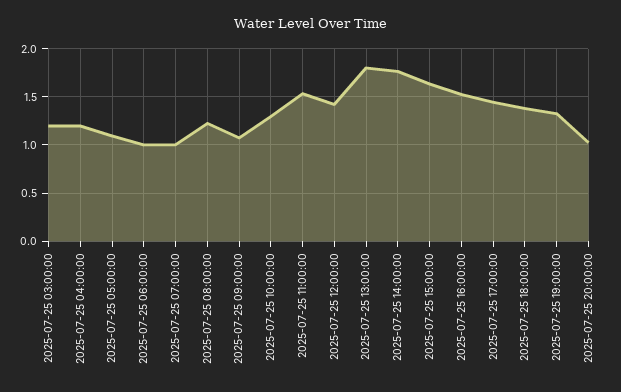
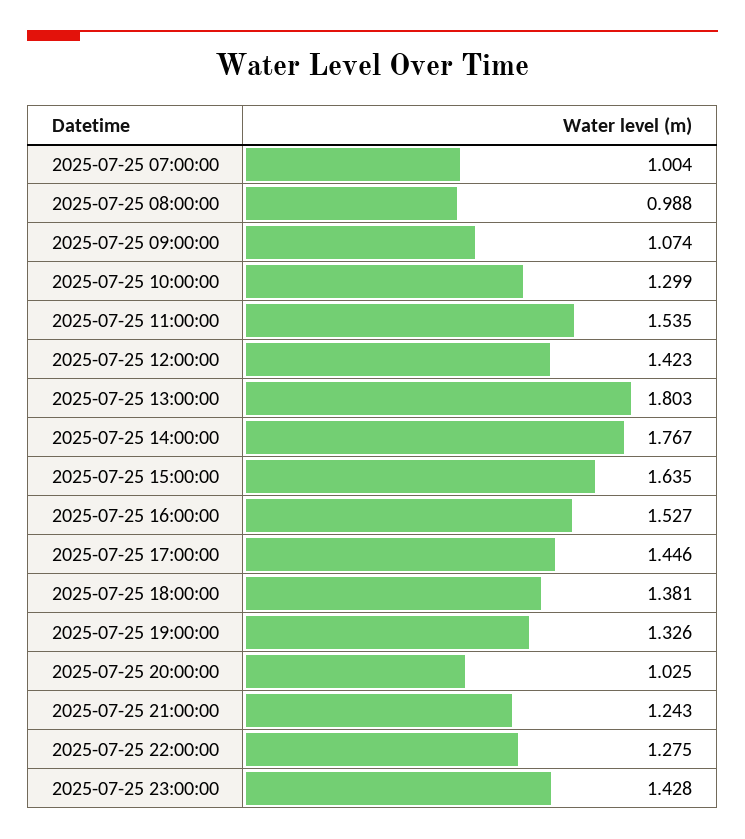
2025-07-25 03:00:00: 1.2 -> none
2025-07-25 04:00:00: 1.2 -> none
2025-07-25 05:00:00: 1.1 -> none
2025-07-25 06:00:00: 1 -> none
2025-07-25 08:00:00: 1.2 -> 0.988
2025-07-25 21:00:00: none -> 1.243
2025-07-25 22:00:00: none -> 1.275
2025-07-25 23:00:00: none -> 1.428

